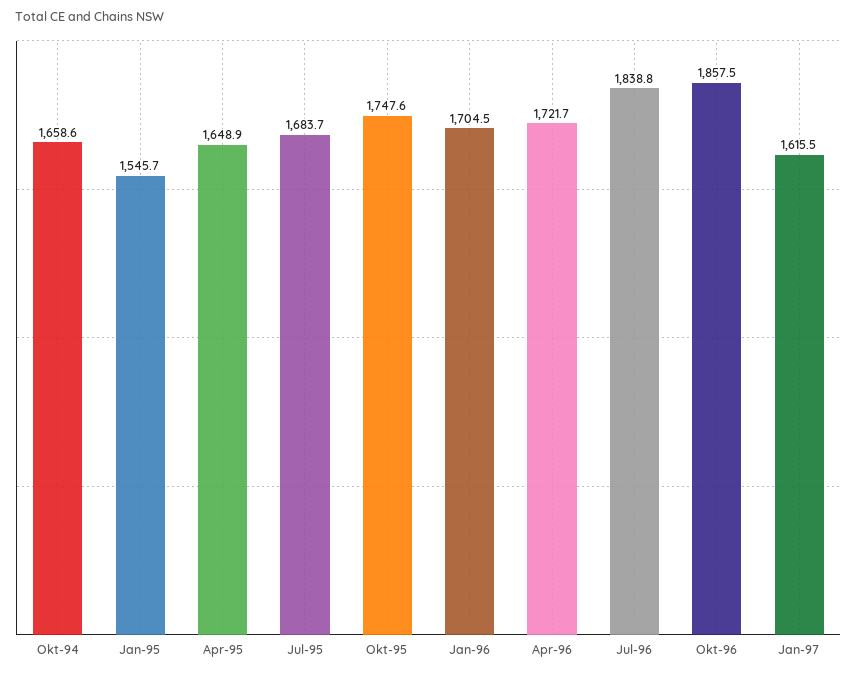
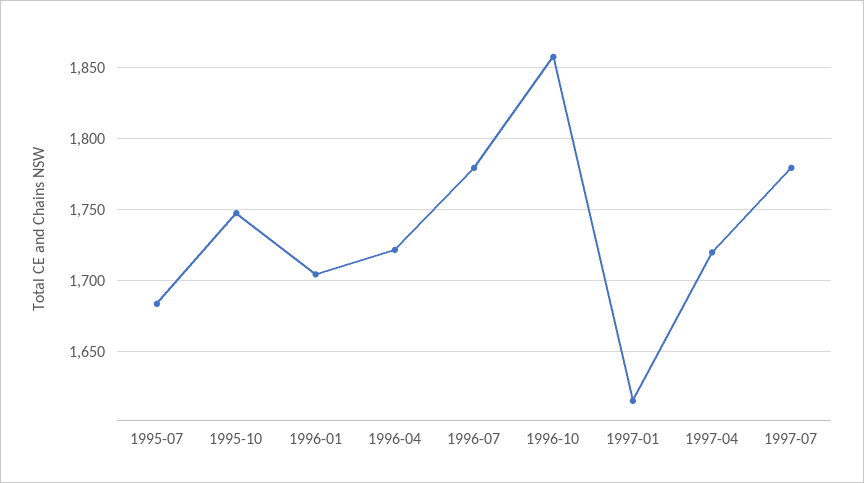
Okt-94: 1658.6 -> none
Jan-95: 1545.7 -> none
Apr-95: 1648.9 -> none
Jul-96: 1838.8 -> 1780
1997-04: none -> 1720
1997-07: none -> 1780

